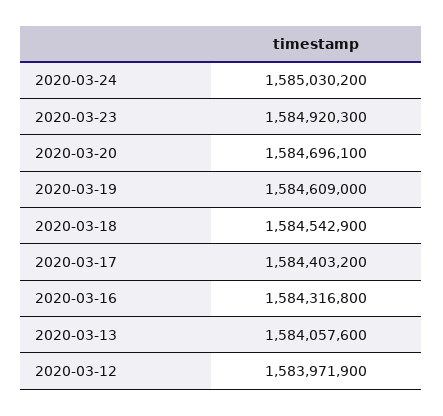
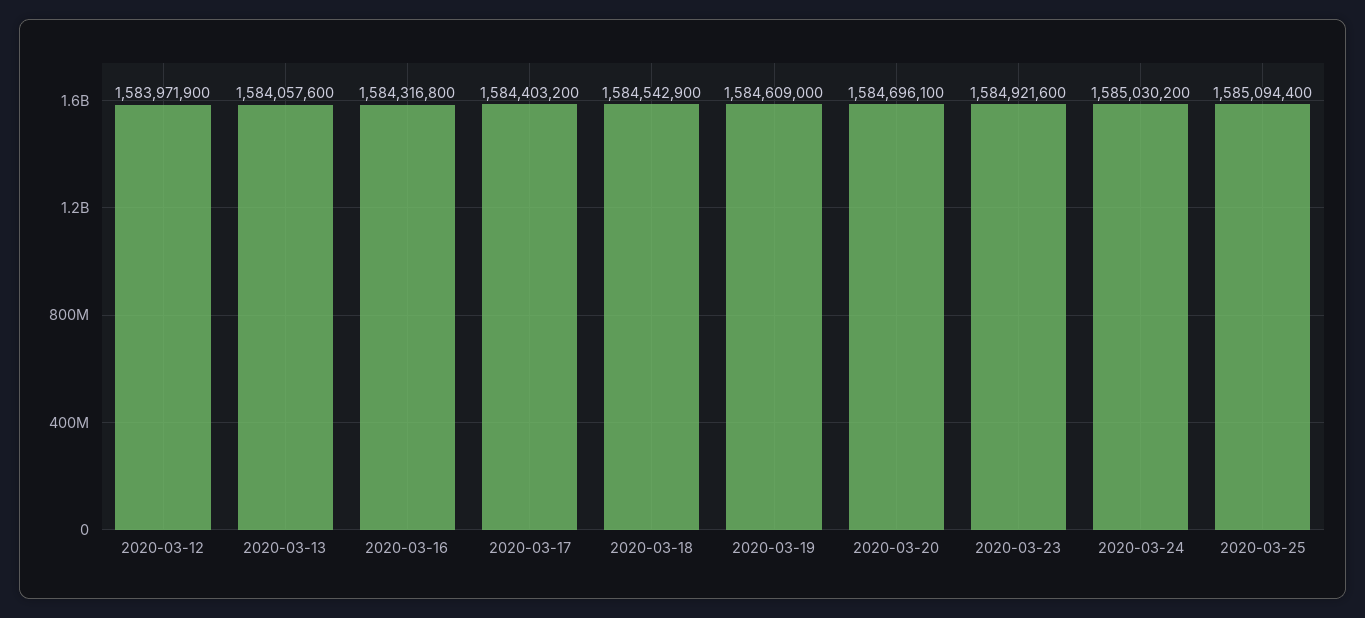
2020-03-23: 1584920300 -> 1584921600
2020-03-25: none -> 1585094400

